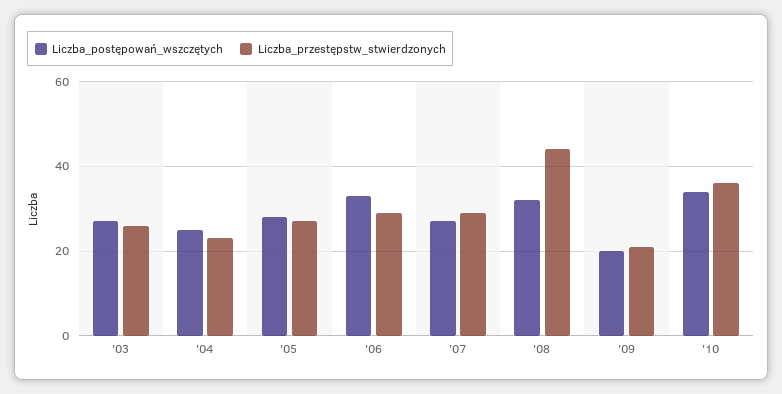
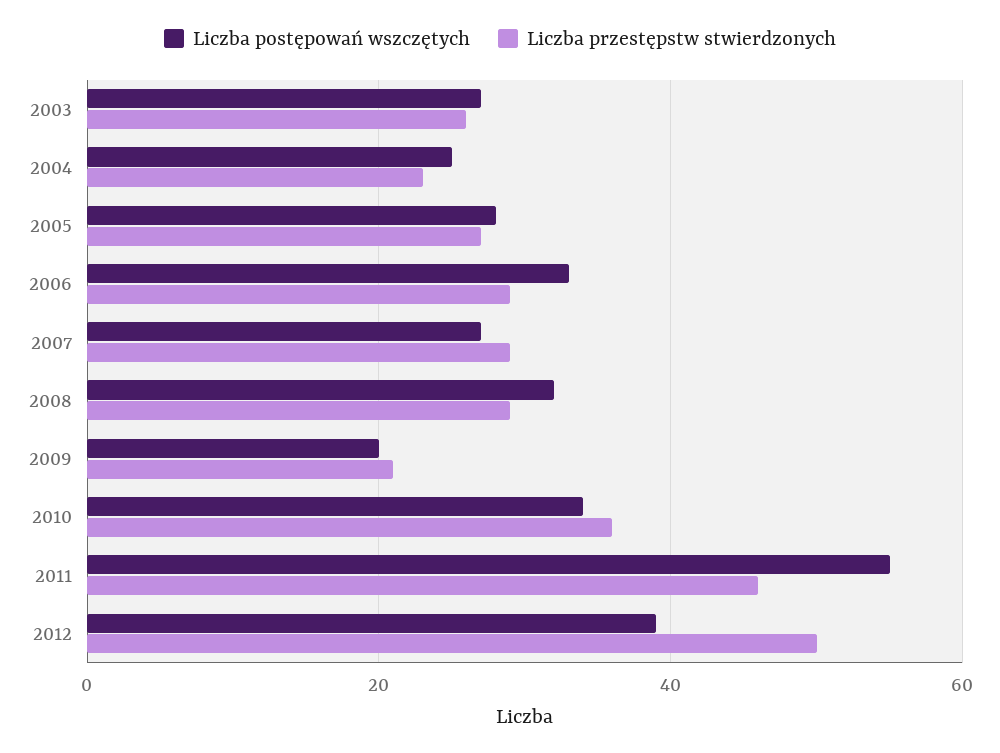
Liczba_przestępstw_stwierdzonych, '08: 45 -> 30
Liczba_postępowań_wszczętych, 2011: none -> 55
Liczba_przestępstw_stwierdzonych, 2011: none -> 45
Liczba_postępowań_wszczętych, 2012: none -> 40
Liczba_przestępstw_stwierdzonych, 2012: none -> 50

